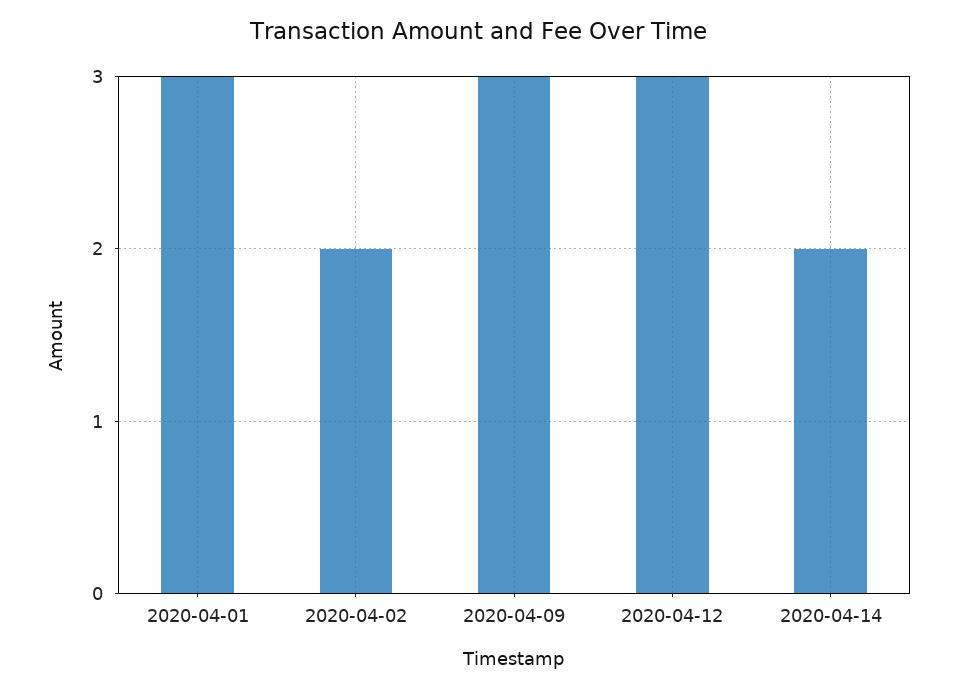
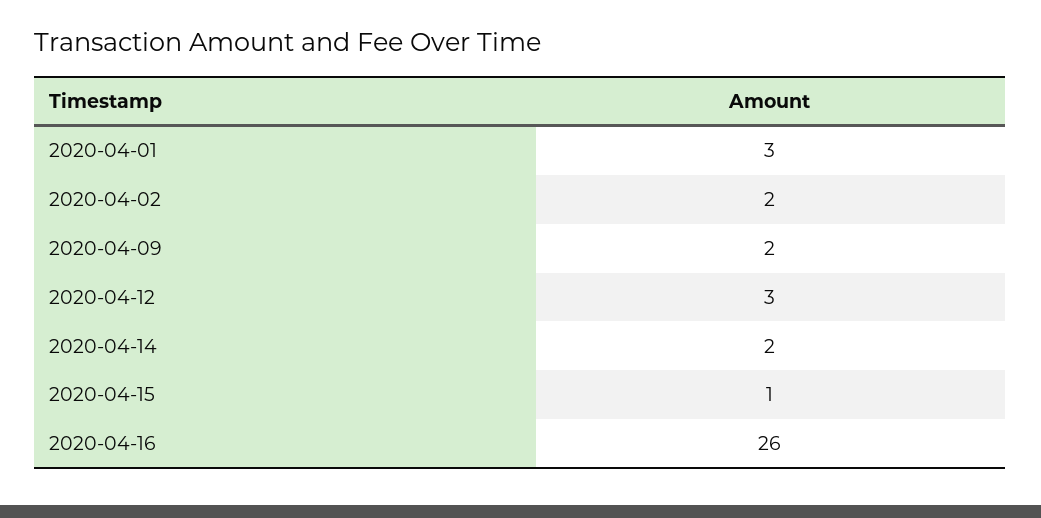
2020-04-09: 3 -> 2
2020-04-15: none -> 1
2020-04-16: none -> 26

